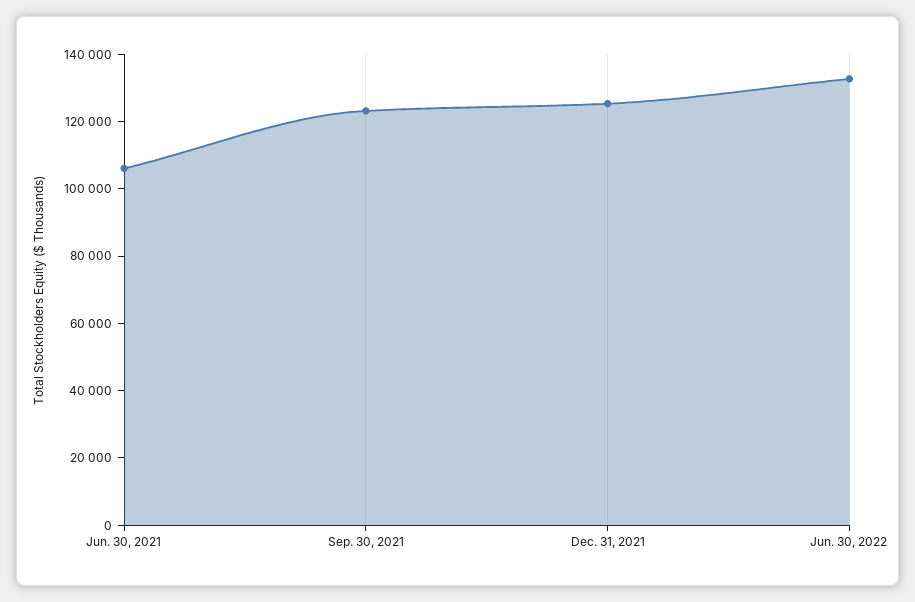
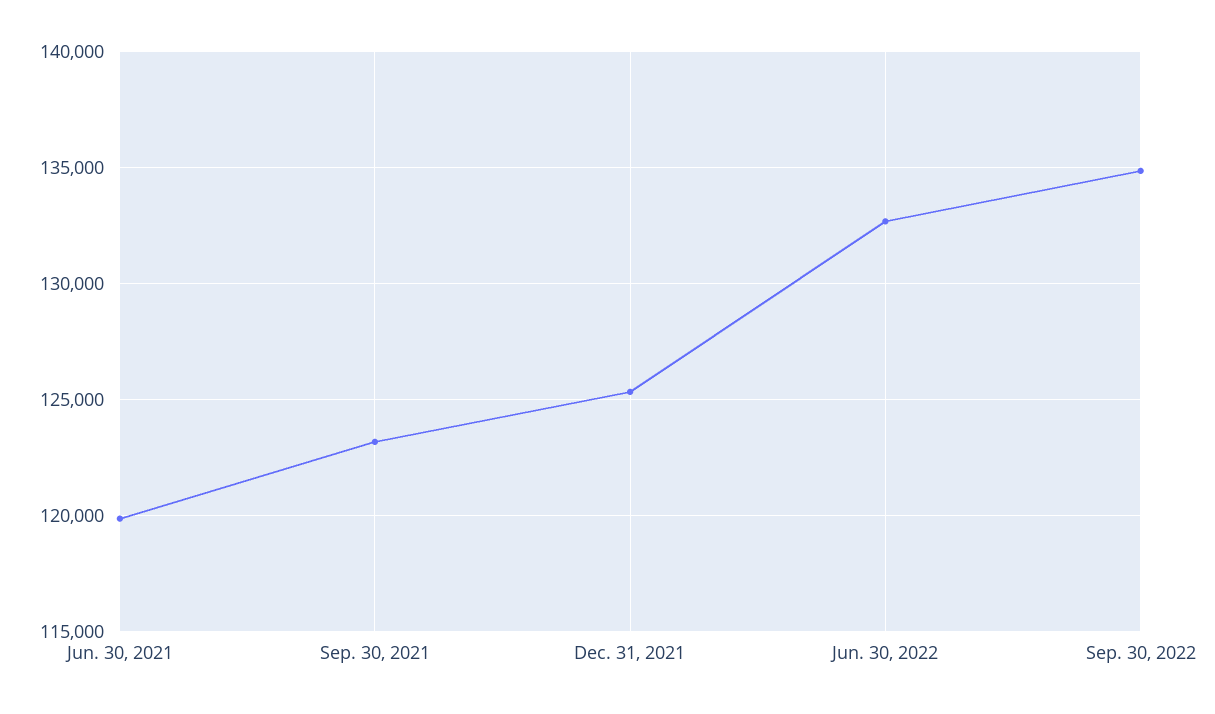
Jun. 30, 2021: 105000 -> 120000
Sep. 30, 2022: none -> 135000

